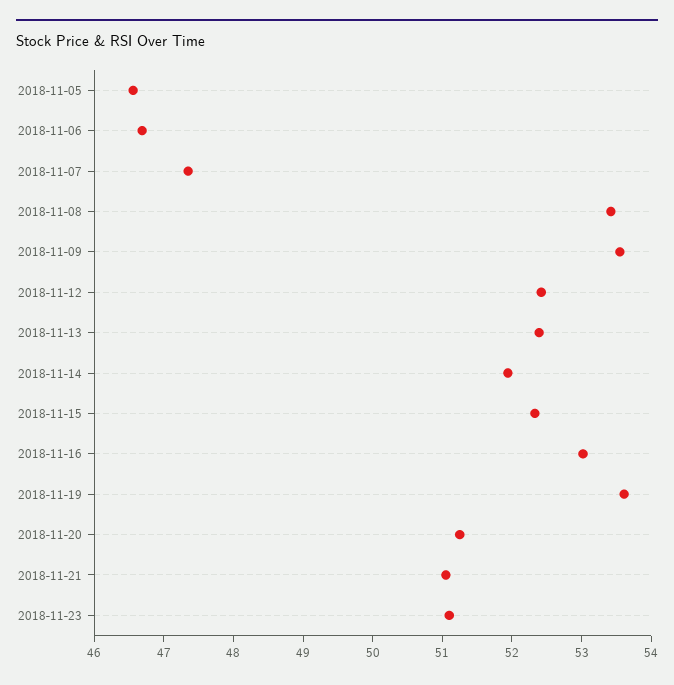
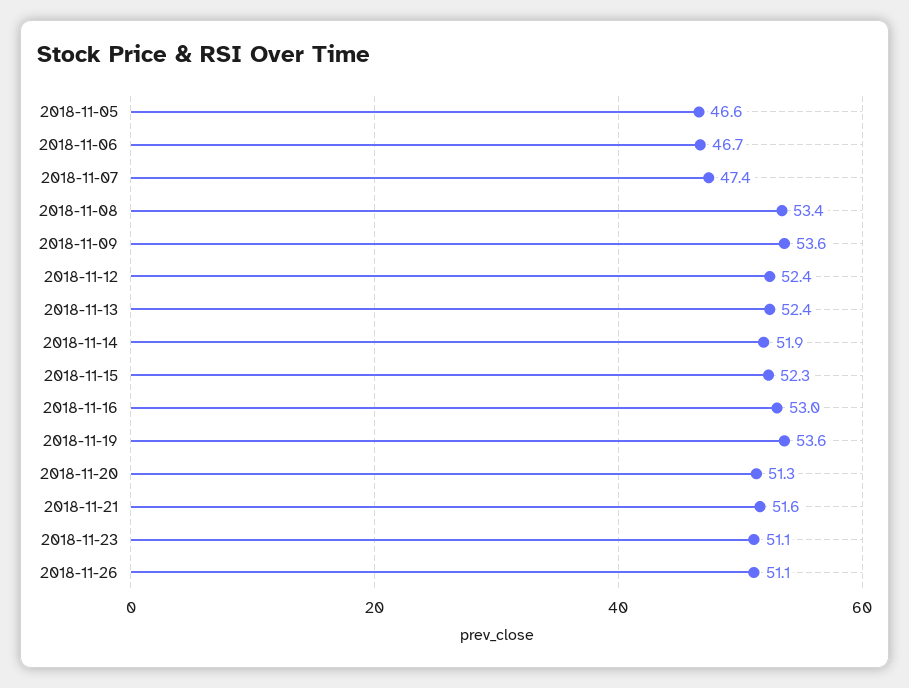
2018-11-21: 51 -> 51.6
2018-11-26: none -> 51.1

